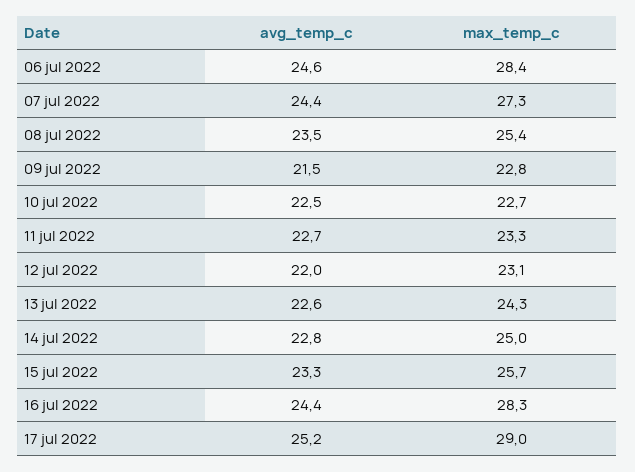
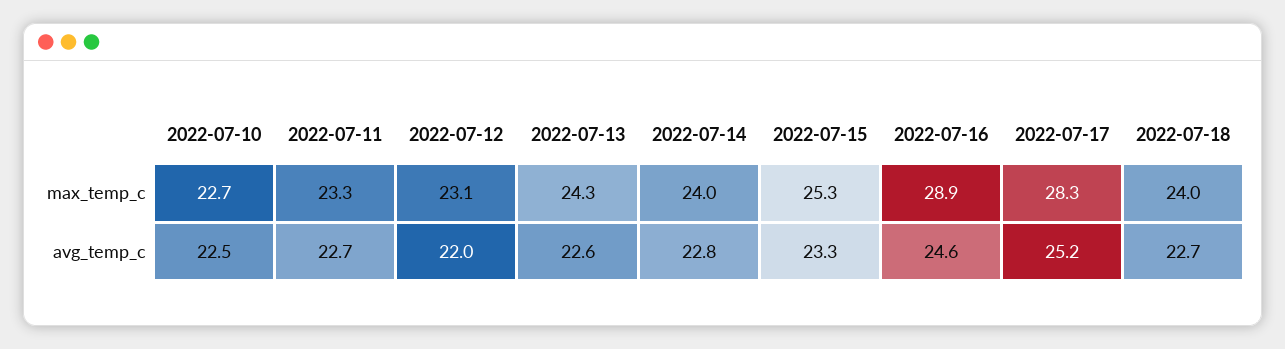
avg_temp_c, 06 jul 2022: 24.6 -> none
max_temp_c, 06 jul 2022: 28.4 -> none
avg_temp_c, 07 jul 2022: 24.4 -> none
max_temp_c, 07 jul 2022: 27.3 -> none
avg_temp_c, 08 jul 2022: 23.5 -> none
max_temp_c, 08 jul 2022: 25.4 -> none
avg_temp_c, 09 jul 2022: 21.5 -> none
max_temp_c, 09 jul 2022: 22.8 -> none
max_temp_c, 14 jul 2022: 25 -> 24
max_temp_c, 15 jul 2022: 25.7 -> 25.3
avg_temp_c, 16 jul 2022: 24.4 -> 24.6
max_temp_c, 16 jul 2022: 28.3 -> 28.9
max_temp_c, 17 jul 2022: 29 -> 28.3
max_temp_c, 2022-07-18: none -> 24
avg_temp_c, 2022-07-18: none -> 22.7

